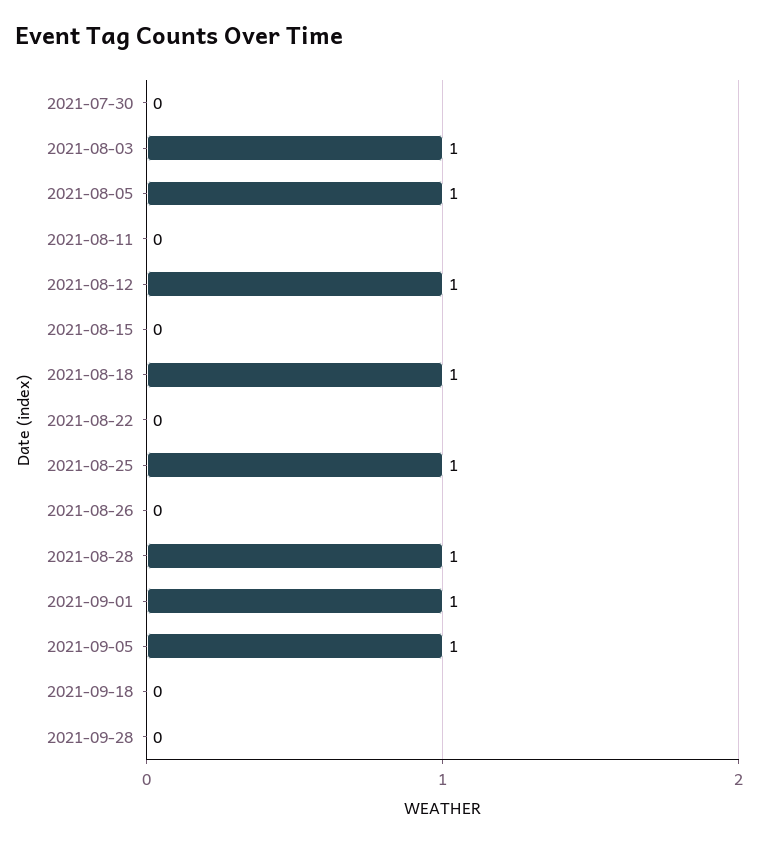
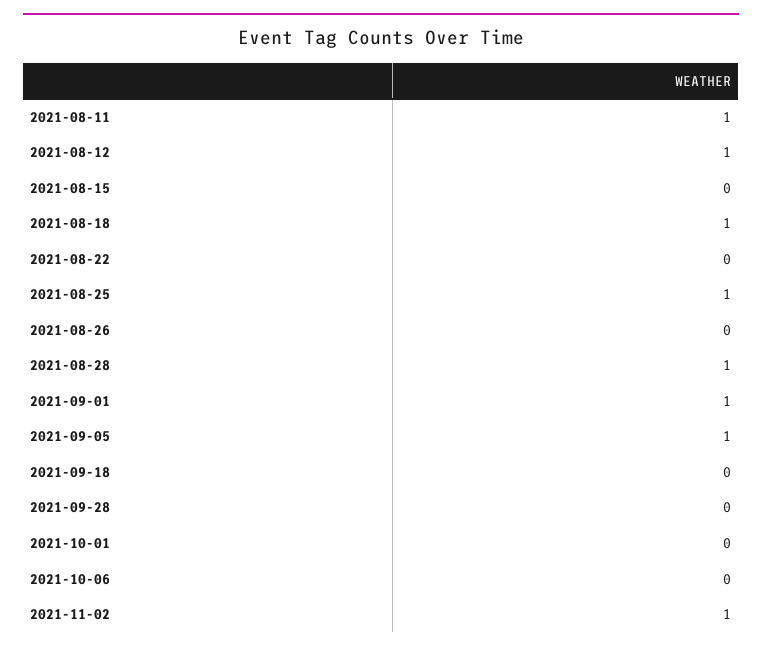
2021-07-30: 0 -> none
2021-08-03: 1 -> none
2021-08-05: 1 -> none
2021-08-11: 0 -> 1
2021-10-01: none -> 0
2021-10-06: none -> 0
2021-11-02: none -> 1

